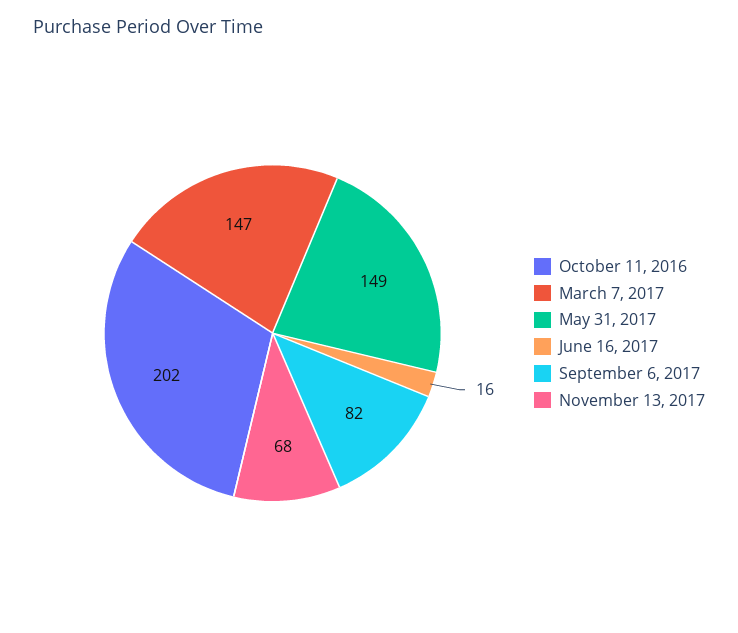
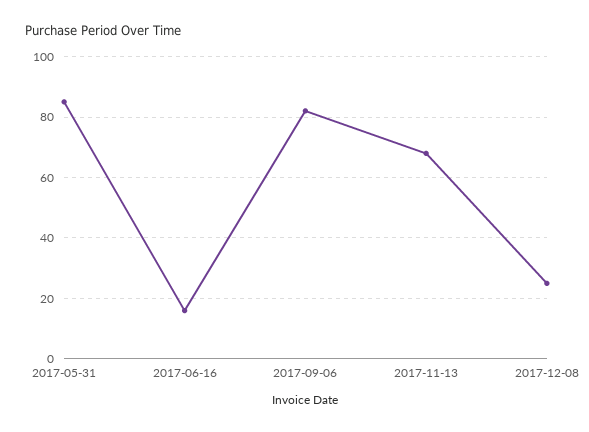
October 11, 2016: 202 -> none
March 7, 2017: 147 -> none
May 31, 2017: 149 -> 85
2017-12-08: none -> 25

